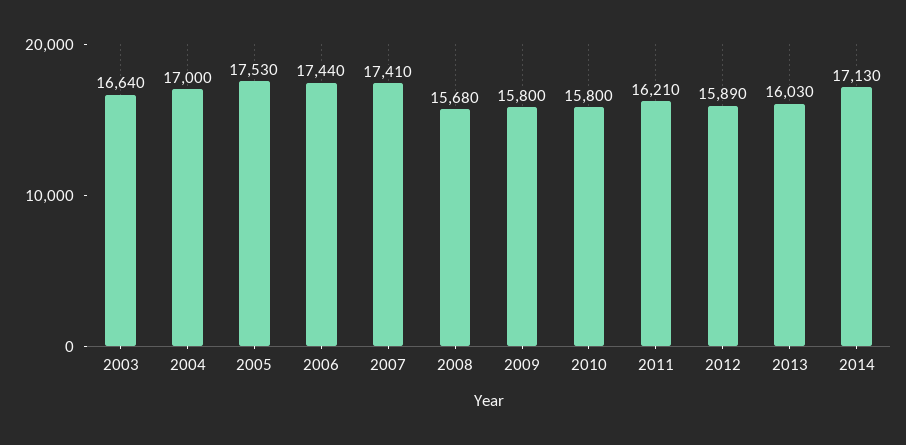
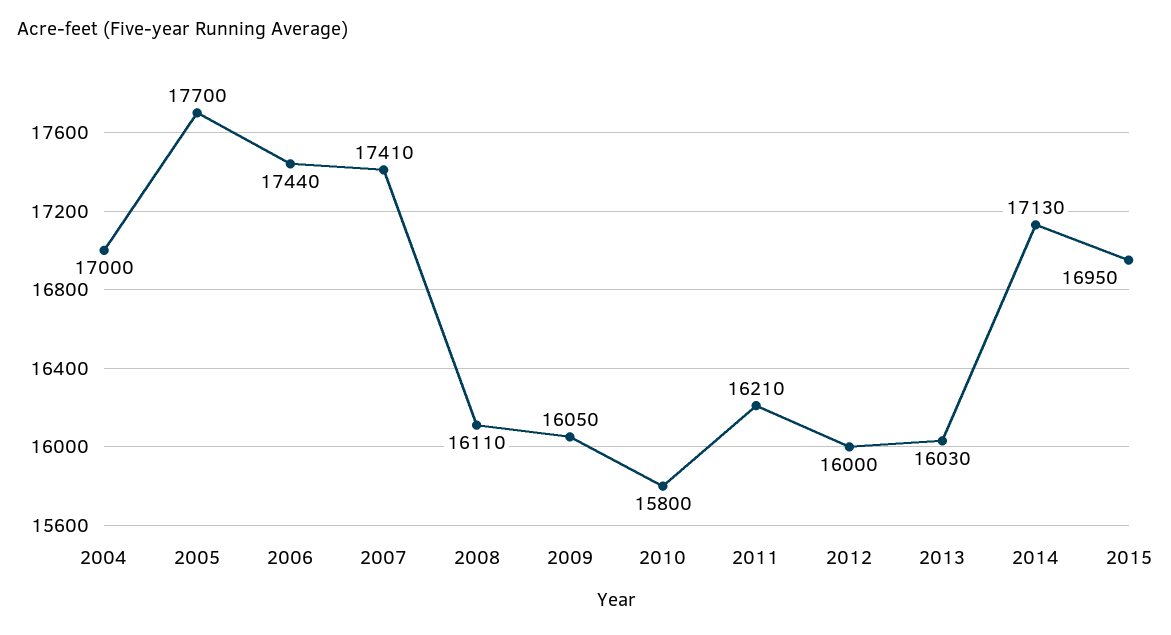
2003: 16640 -> none
2005: 17530 -> 17700
2008: 15680 -> 16110
2009: 15800 -> 16050
2012: 15890 -> 16000
2015: none -> 16950

